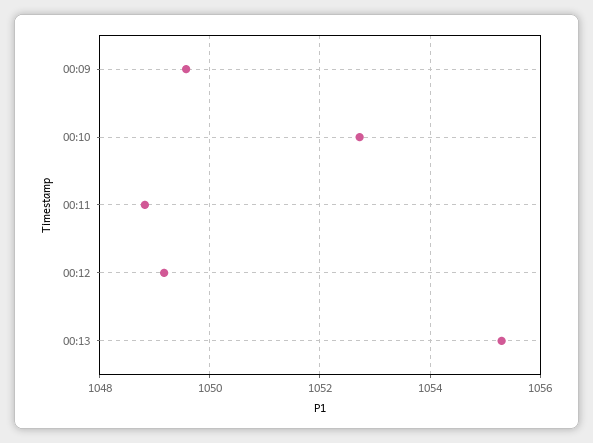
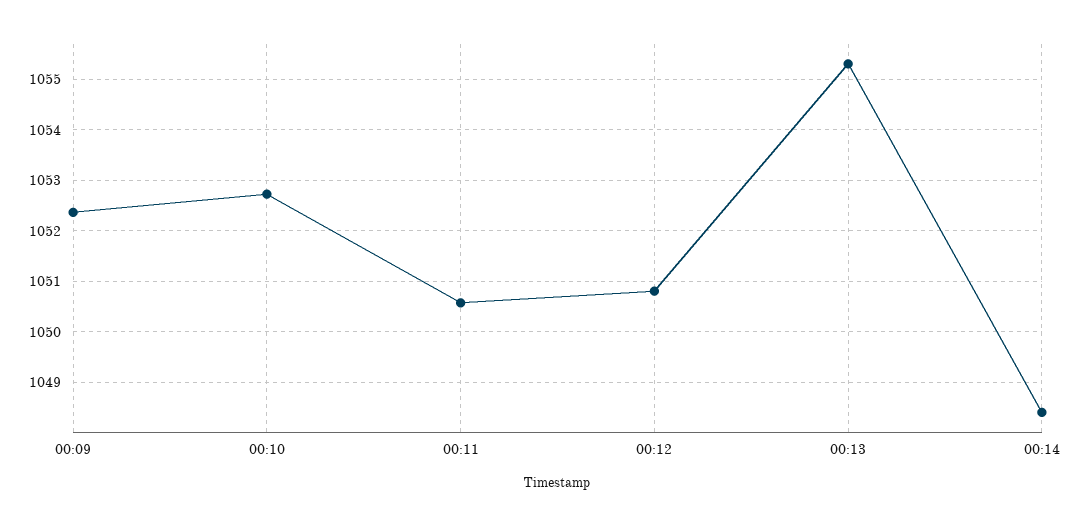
00:09: 1049.6 -> 1052.4
00:11: 1048.8 -> 1050.6
00:12: 1049.2 -> 1050.8
00:14: none -> 1048.4

